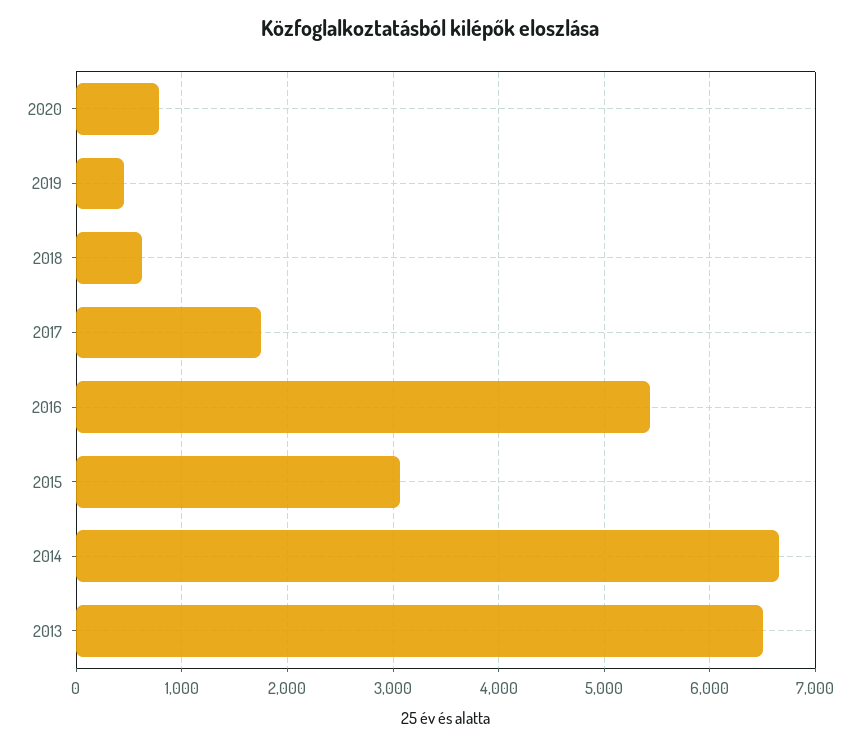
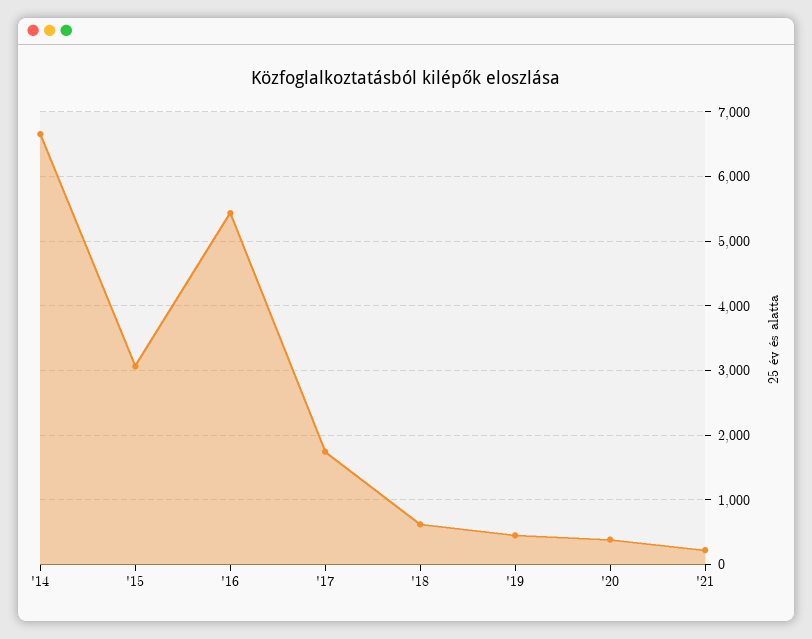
2020: 800 -> 400
2013: 6500 -> none
'21: none -> 200

